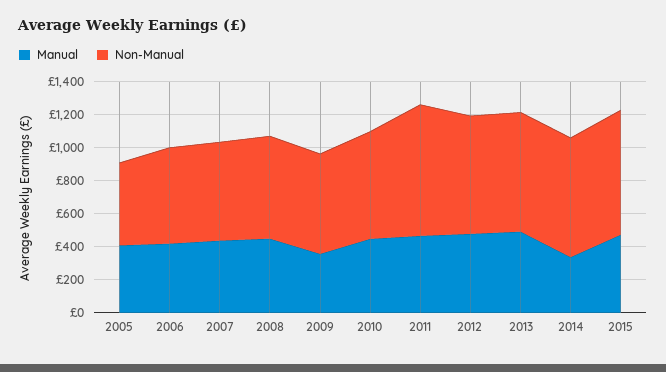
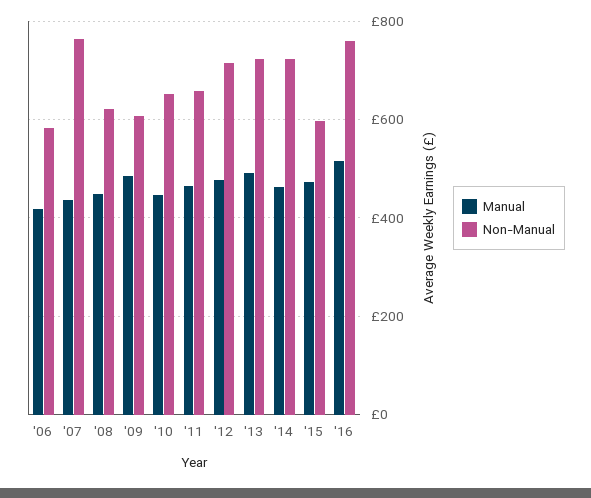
Manual, 2005: 400 -> none
Non-Manual, 2005: 500 -> none
Non-Manual, 2007: 600 -> 760
Manual, 2009: 350 -> 480
Non-Manual, 2011: 800 -> 660
Manual, 2014: 350 -> 460
Non-Manual, 2015: 750 -> 600
Manual, '16: none -> 520
Non-Manual, '16: none -> 760

